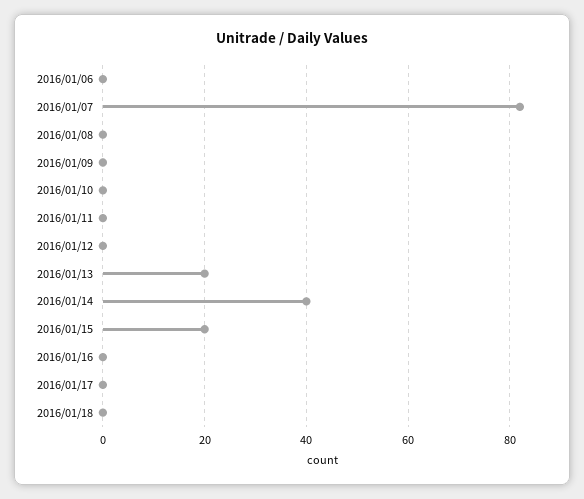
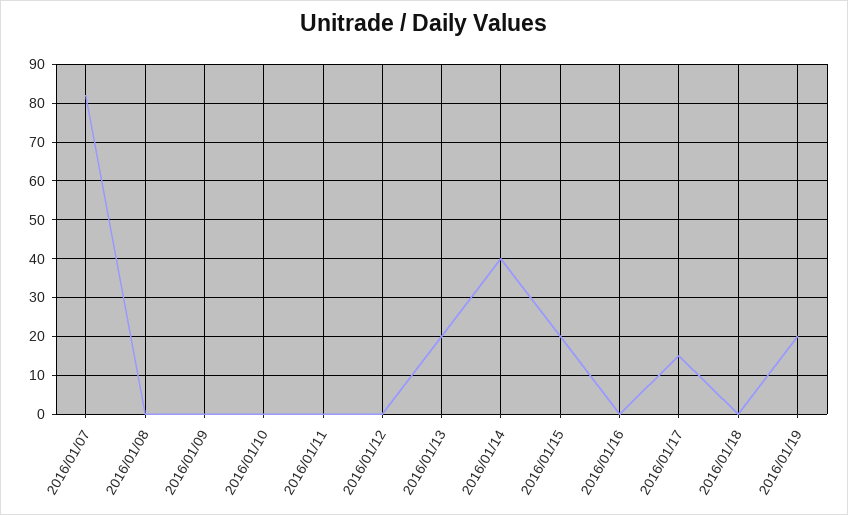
2016/01/06: 0 -> none
2016/01/17: 0 -> 15
2016/01/19: none -> 20

